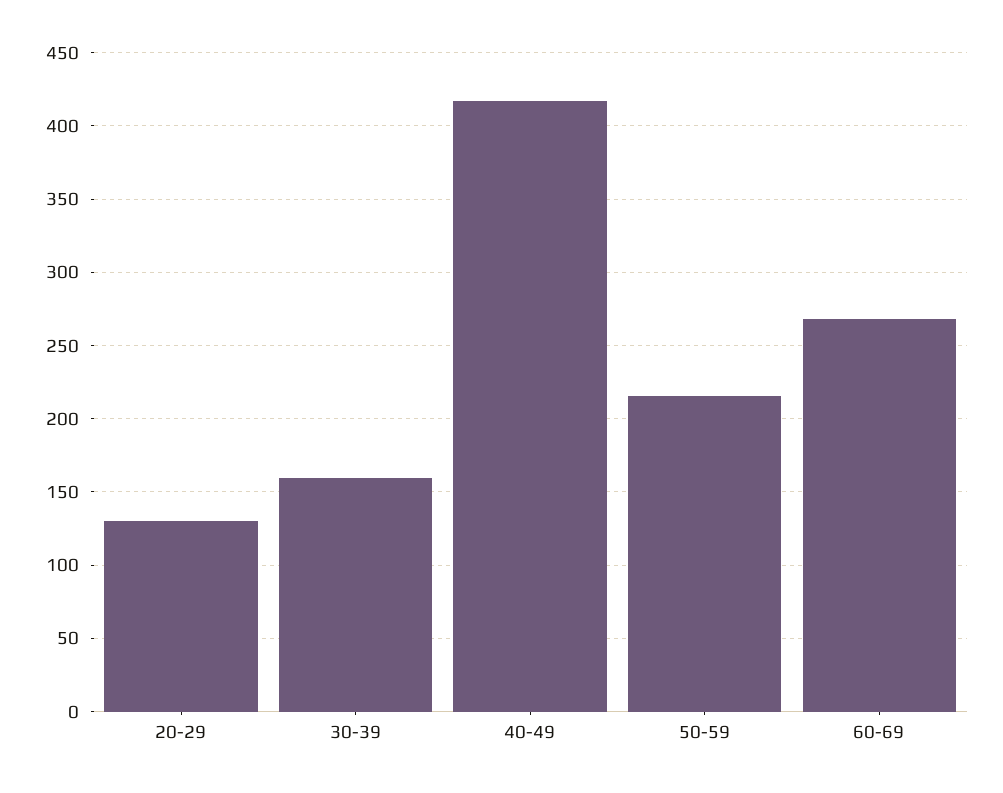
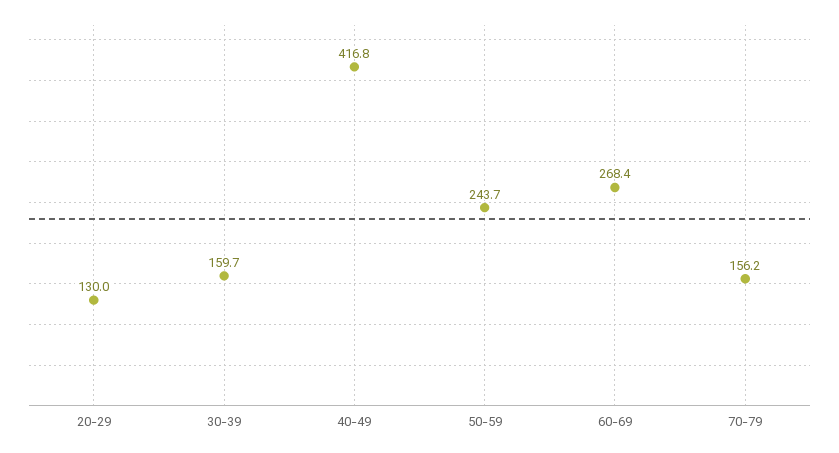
50-59: 215 -> 243.7
70-79: none -> 156.2

